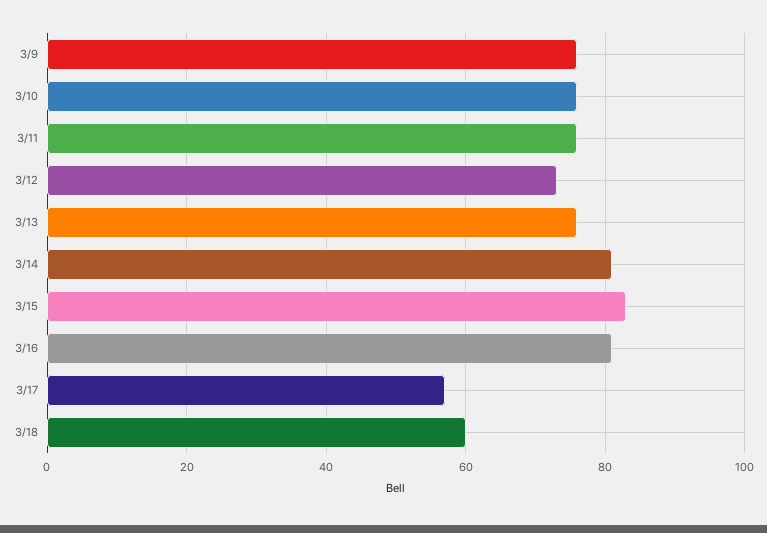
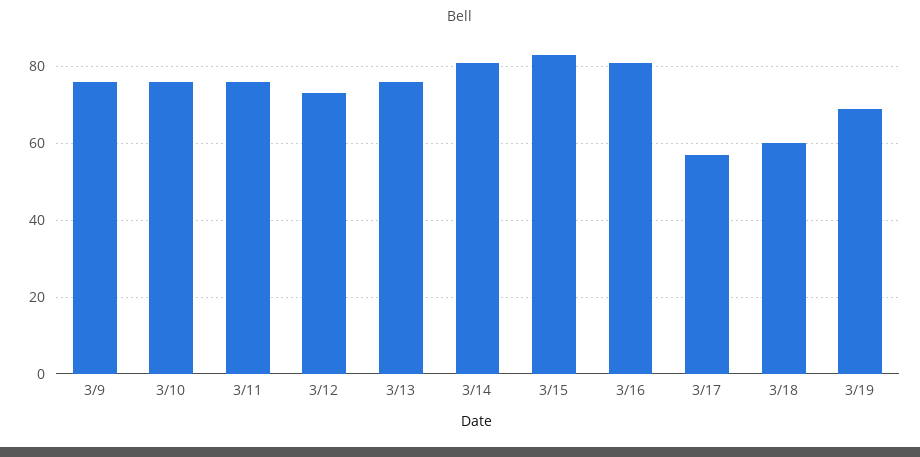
3/19: none -> 70

